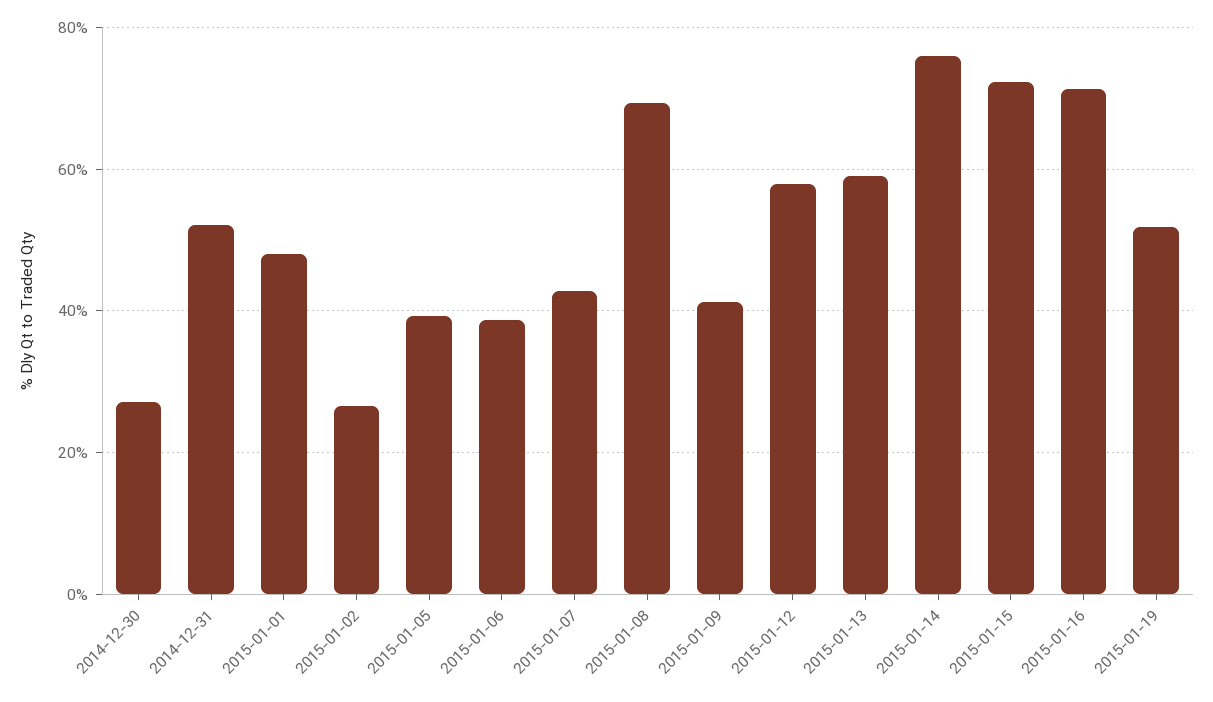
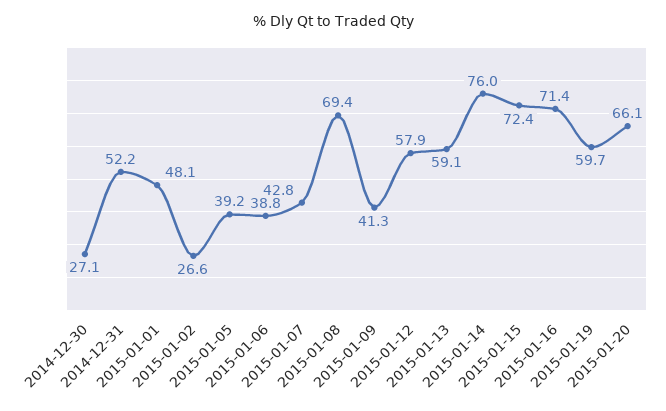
2015-01-19: 52 -> 59.7
2015-01-20: none -> 66.1

